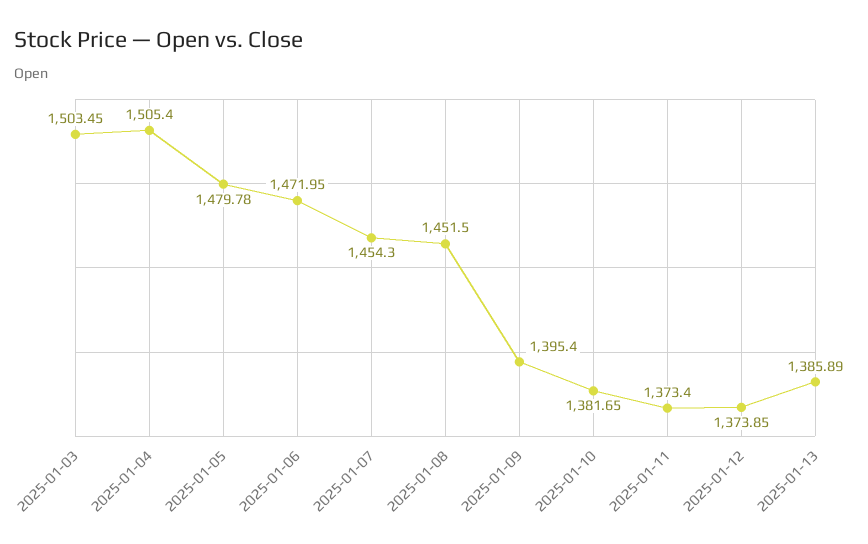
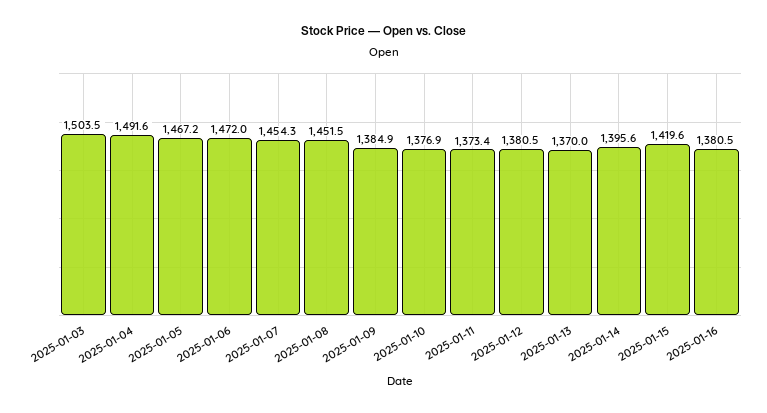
2025-01-04: 1505.4 -> 1491.6
2025-01-05: 1479.78 -> 1467.2
2025-01-09: 1395.4 -> 1384.9
2025-01-10: 1381.65 -> 1376.9
2025-01-12: 1373.85 -> 1380.5
2025-01-13: 1385.89 -> 1370
2025-01-14: none -> 1395.6
2025-01-15: none -> 1419.6
2025-01-16: none -> 1380.5

